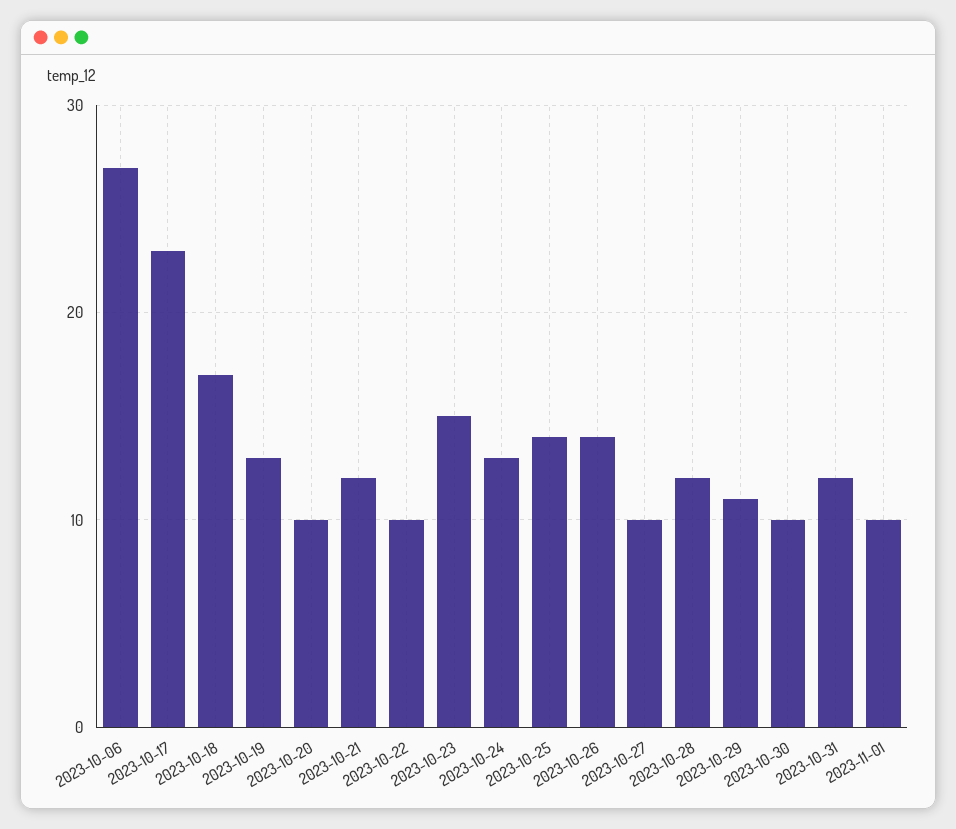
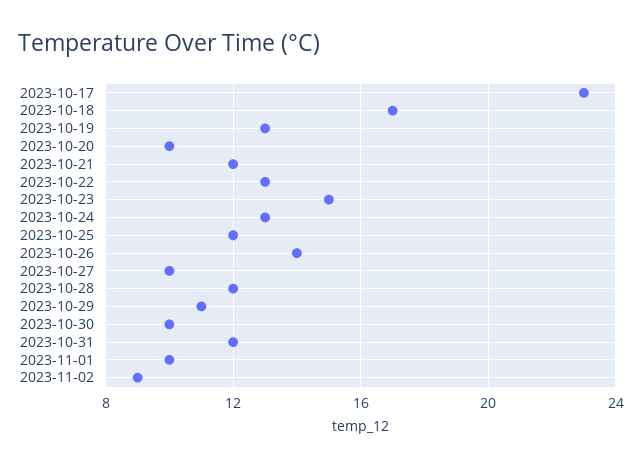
2023-10-06: 27 -> none
2023-10-22: 10 -> 13
2023-10-25: 14 -> 12
2023-11-02: none -> 9

